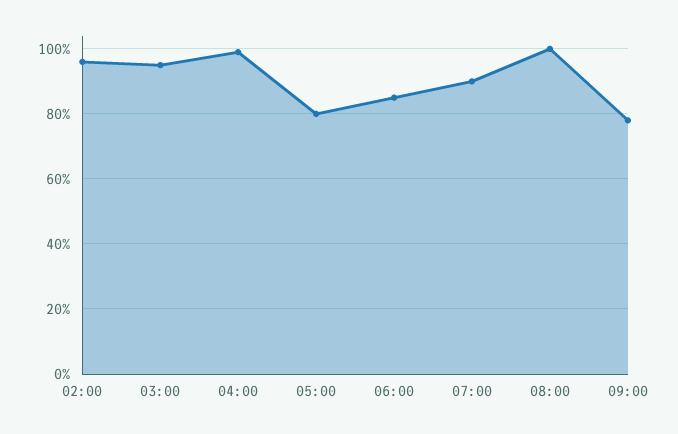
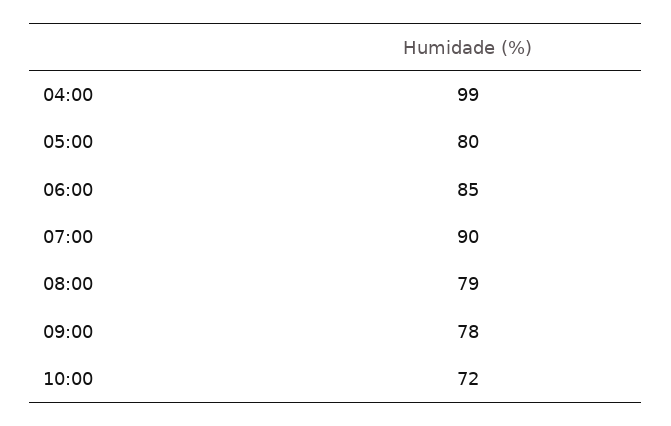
02:00: 95 -> none
03:00: 95 -> none
08:00: 100 -> 79
10:00: none -> 72

